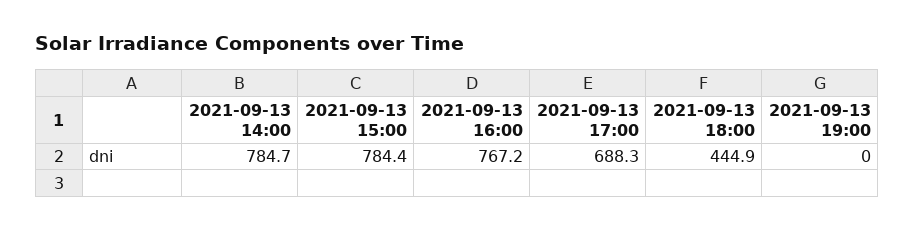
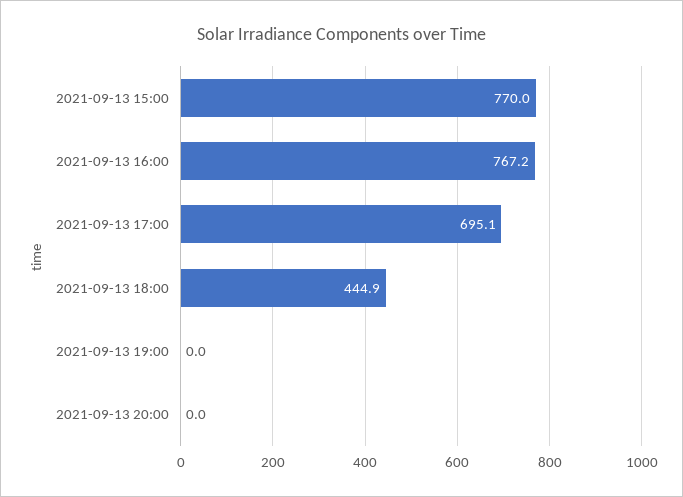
2021-09-13 14:00: 784.7 -> none
2021-09-13 15:00: 784.4 -> 770
2021-09-13 17:00: 688.3 -> 695.1
2021-09-13 20:00: none -> 0

